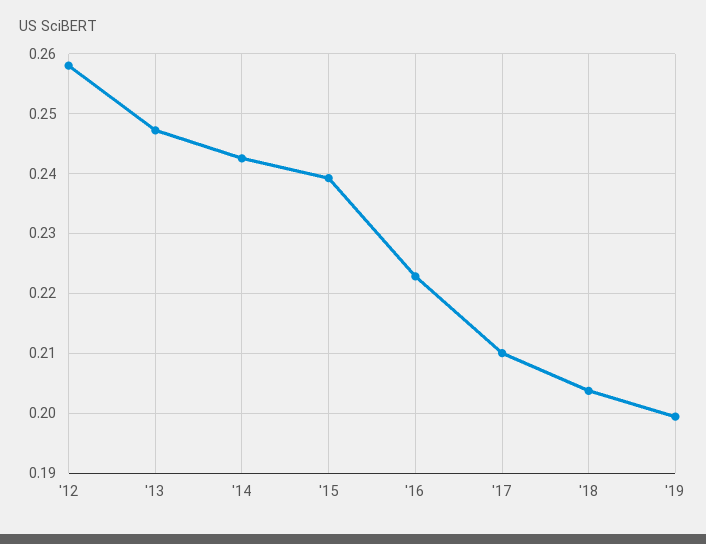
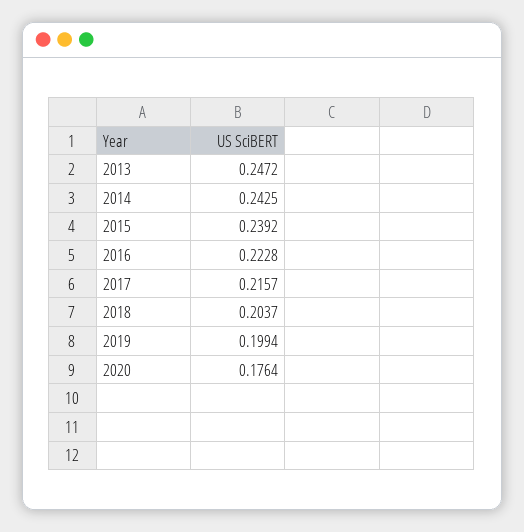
'12: 0.258 -> none
'17: 0.21 -> 0.2157
2020: none -> 0.1764

